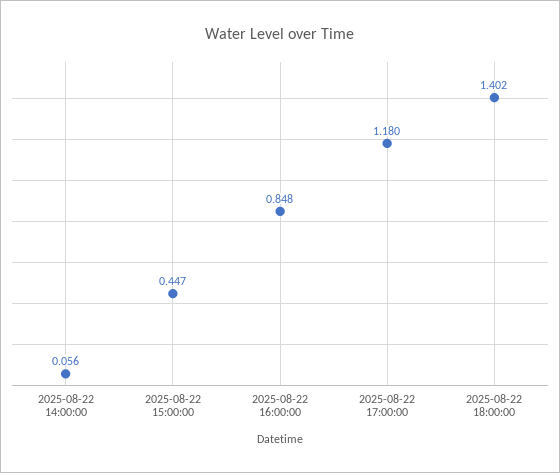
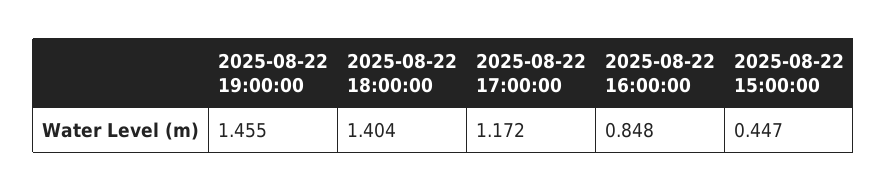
2025-08-22 14:00:00: 0.056 -> none
2025-08-22 17:00:00: 1.18 -> 1.172
2025-08-22 18:00:00: 1.402 -> 1.404
2025-08-22 19:00:00: none -> 1.455

